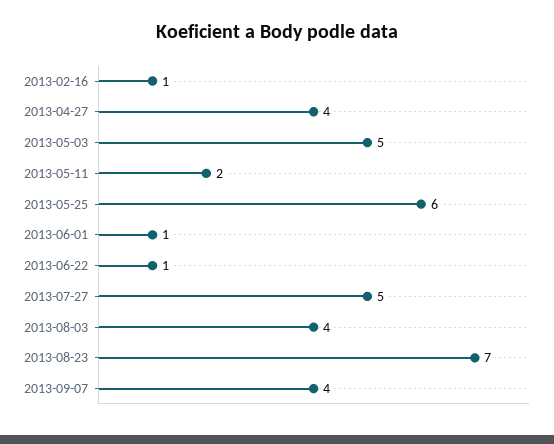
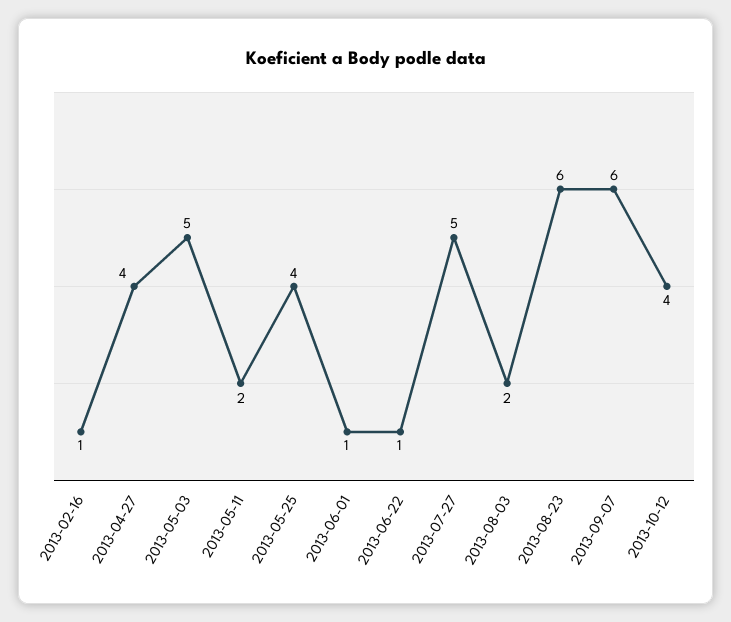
2013-05-25: 6 -> 4
2013-08-03: 4 -> 2
2013-08-23: 7 -> 6
2013-09-07: 4 -> 6
2013-10-12: none -> 4

